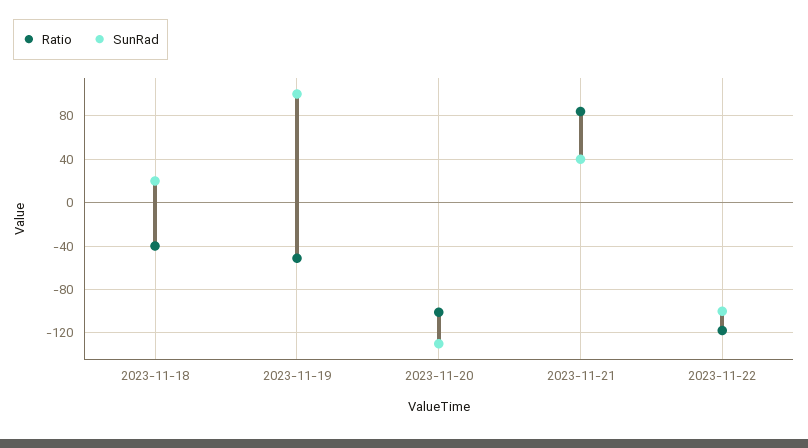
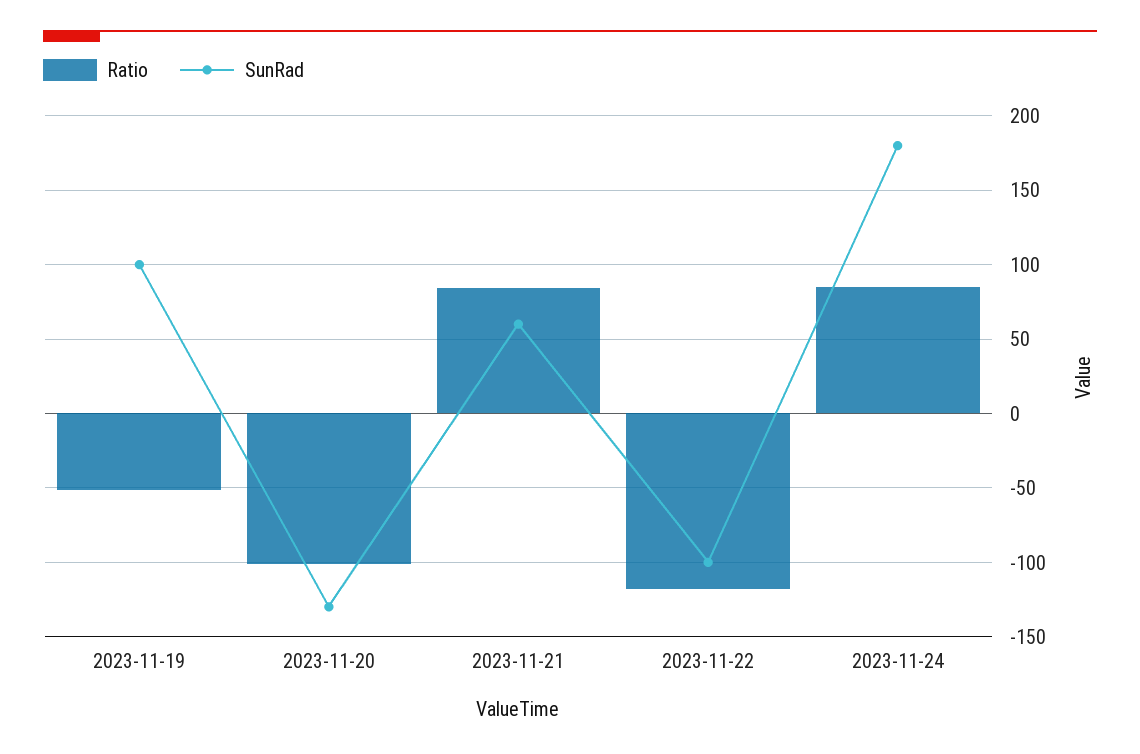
Ratio, 2023-11-18: -40 -> none
SunRad, 2023-11-18: 20 -> none
SunRad, 2023-11-21: 40 -> 60
Ratio, 2023-11-24: none -> 85
SunRad, 2023-11-24: none -> 180

